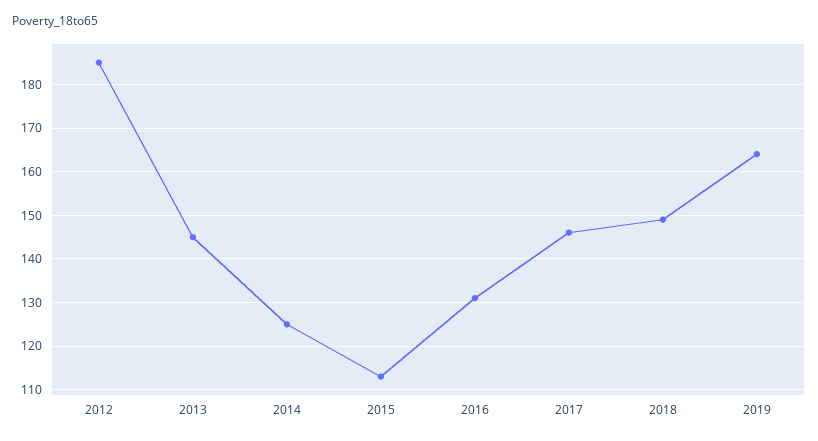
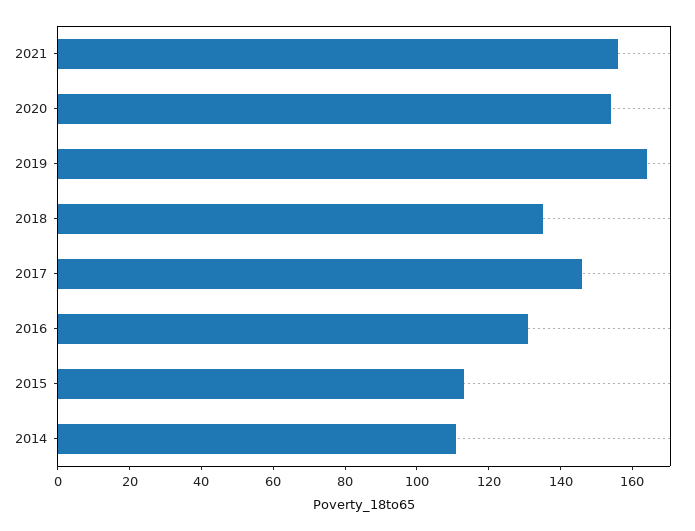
2012: 185 -> none
2013: 145 -> none
2014: 125 -> 110
2018: 150 -> 135
2021: none -> 155
2020: none -> 155

